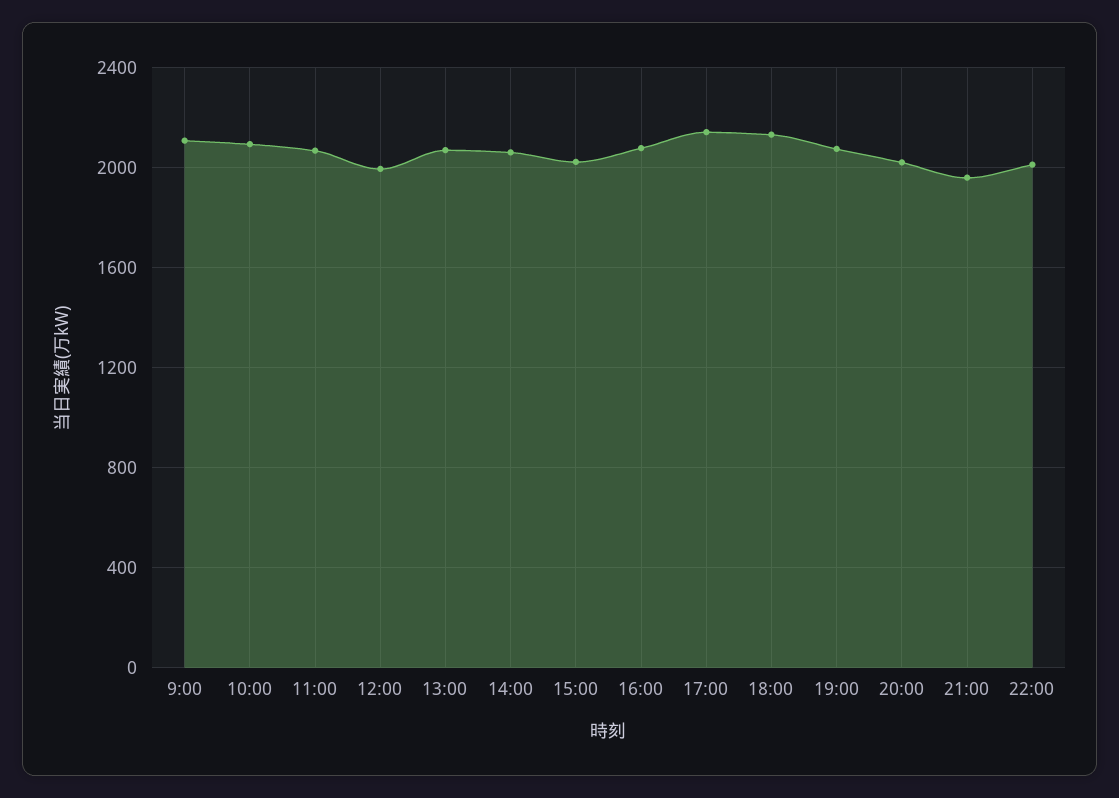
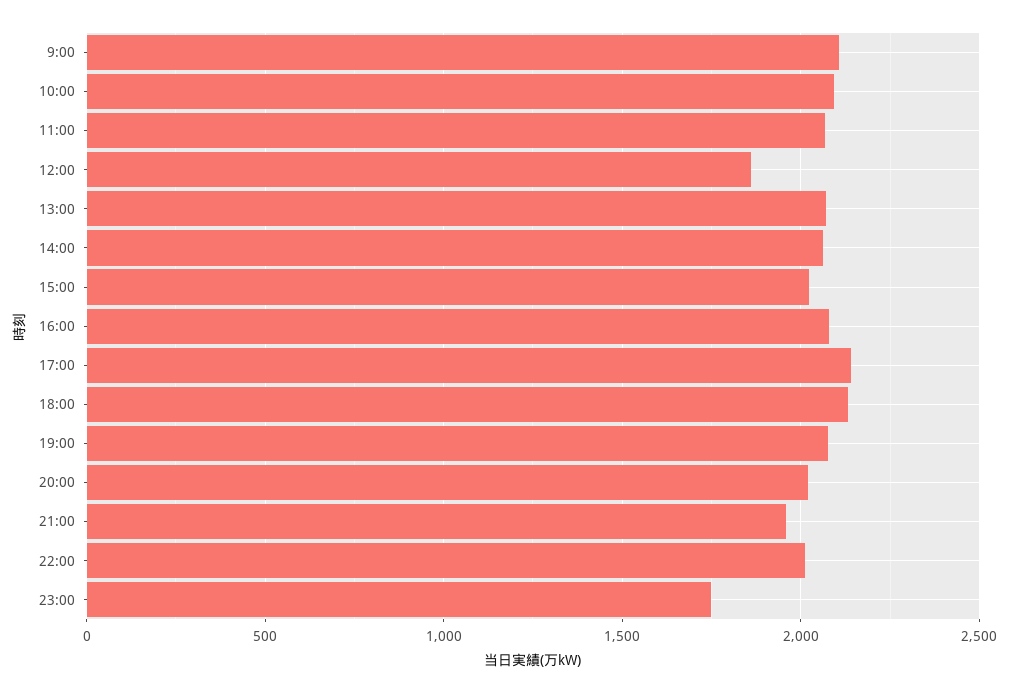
12:00: 2000 -> 1850
23:00: none -> 1750

